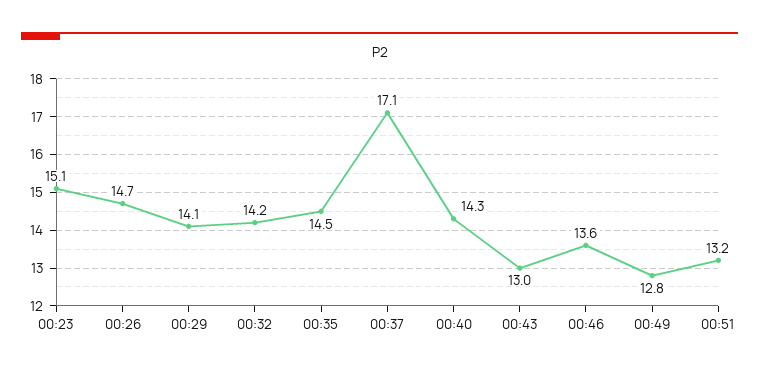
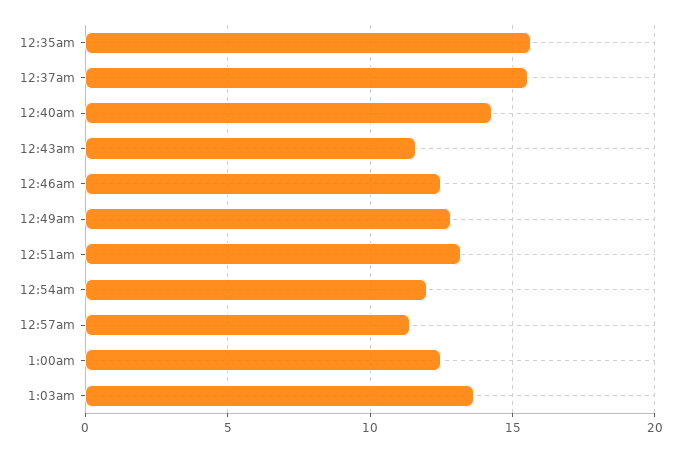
00:23: 15.1 -> none
00:26: 14.7 -> none
00:29: 14.1 -> none
00:32: 14.2 -> none
00:35: 14.5 -> 15.5
00:37: 17.1 -> 15.5
00:43: 13 -> 11.5
00:46: 13.6 -> 12.5
12:54am: none -> 12
12:57am: none -> 11.5
1:00am: none -> 12.5
1:03am: none -> 13.5

